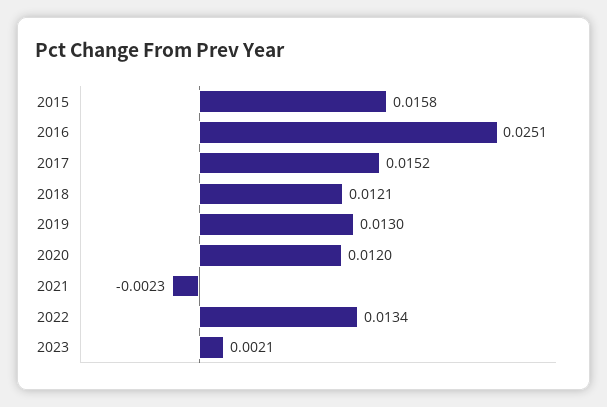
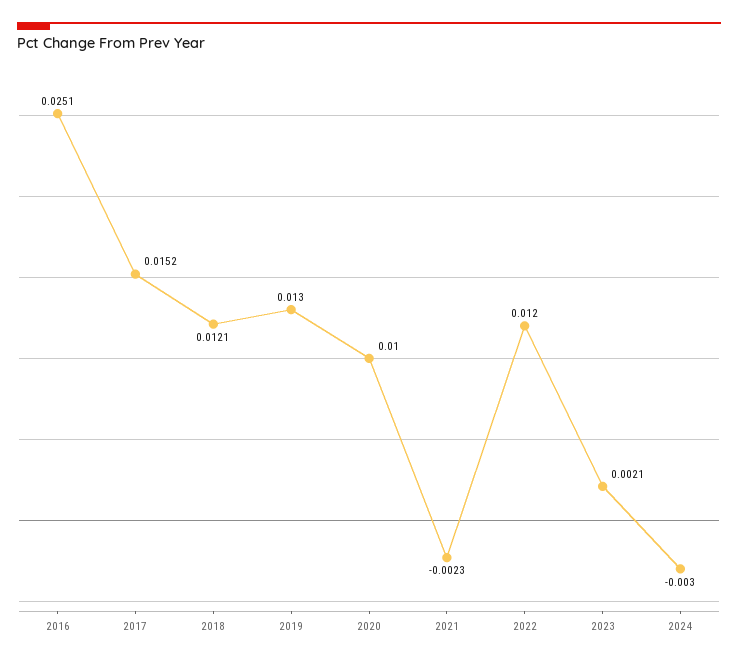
2015: 0.0158 -> none
2020: 0.012 -> 0.01
2022: 0.0134 -> 0.012
2024: none -> -0.003

